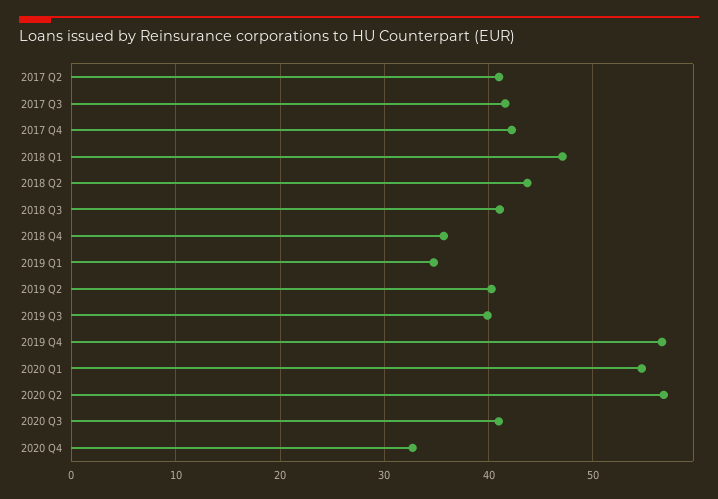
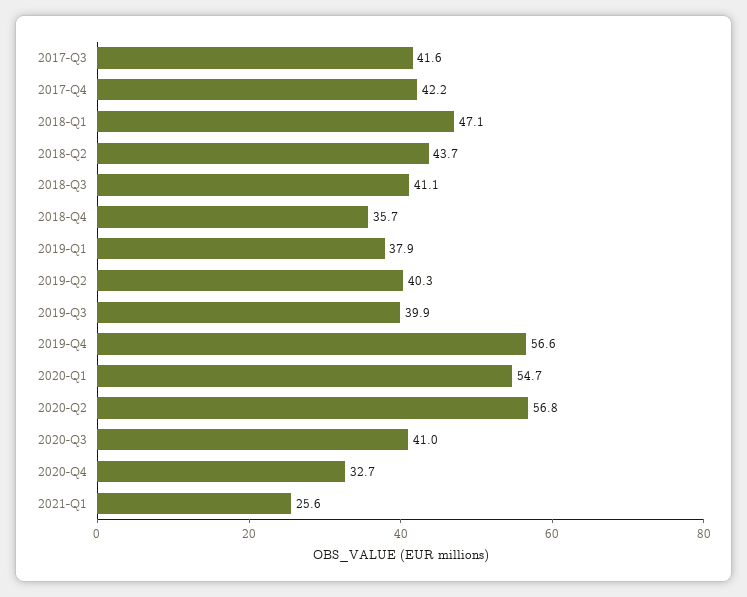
2017 Q2: 41 -> none
2019 Q1: 35 -> 37.9
2021-Q1: none -> 25.6

